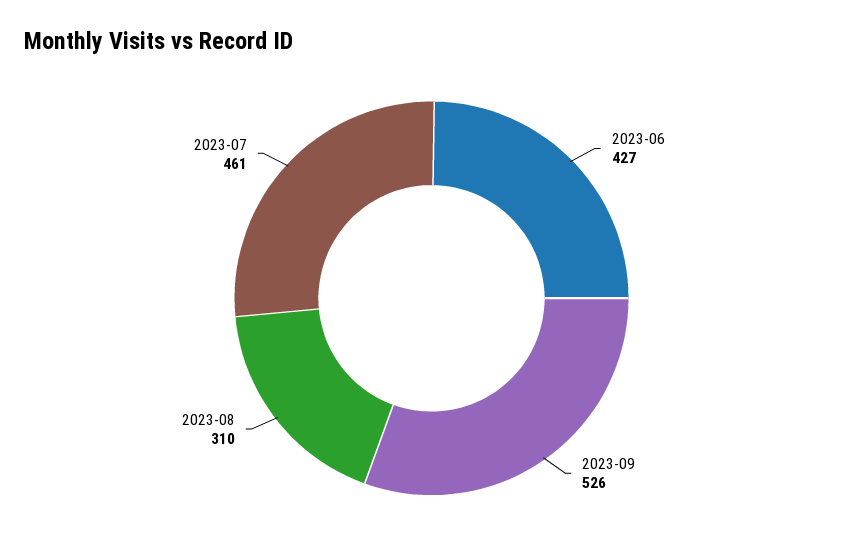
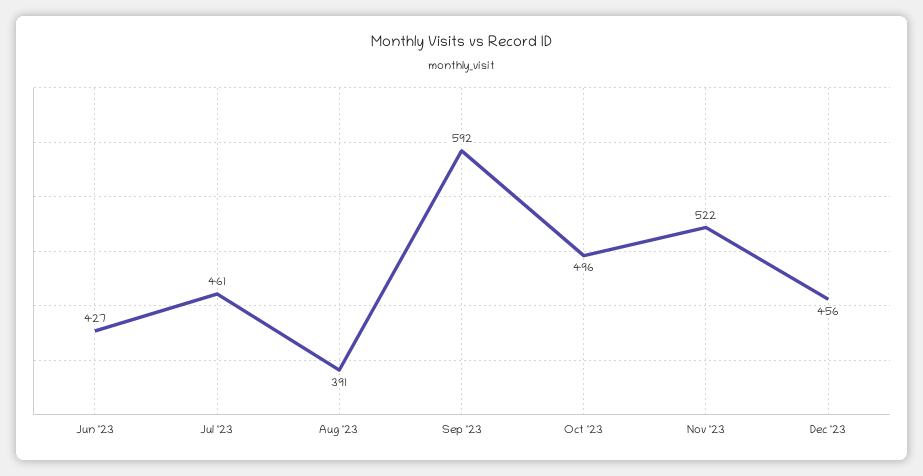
2023-09: 526 -> 592
2023-08: 310 -> 391
Oct '23: none -> 496
Nov '23: none -> 522
Dec '23: none -> 456

